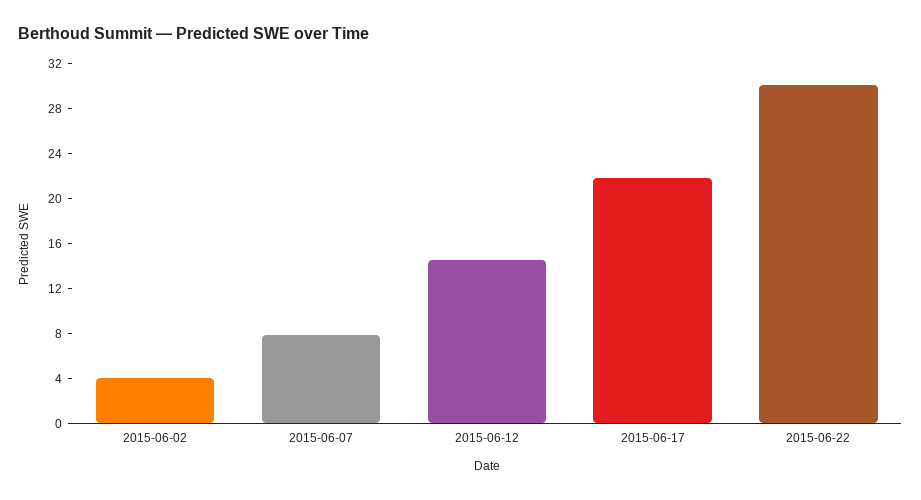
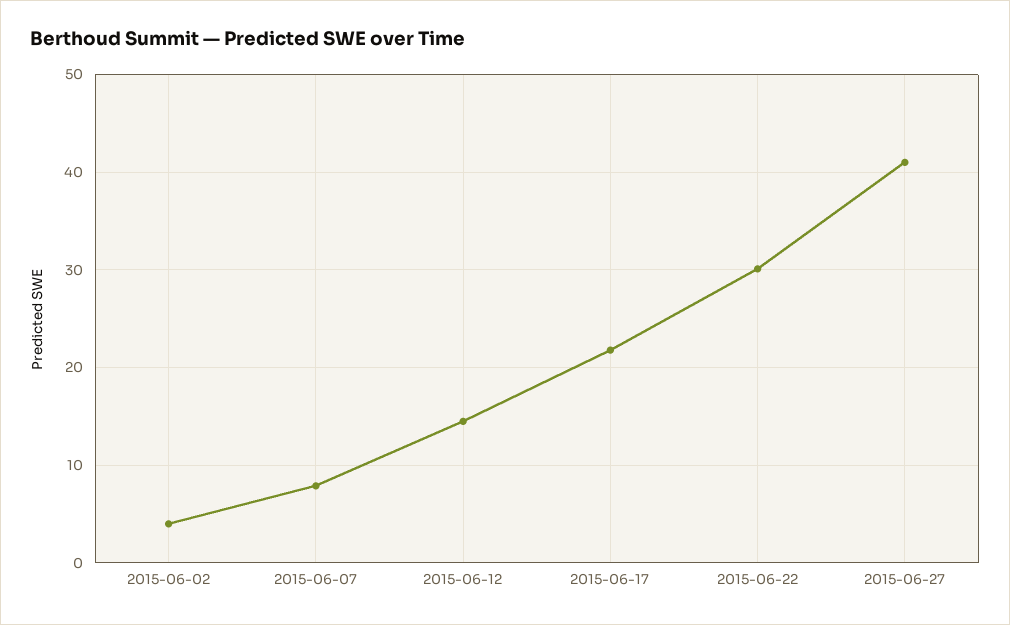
2015-06-27: none -> 41

